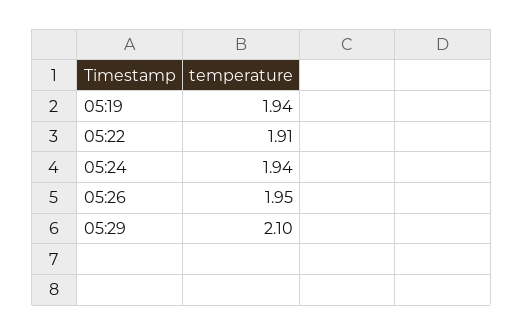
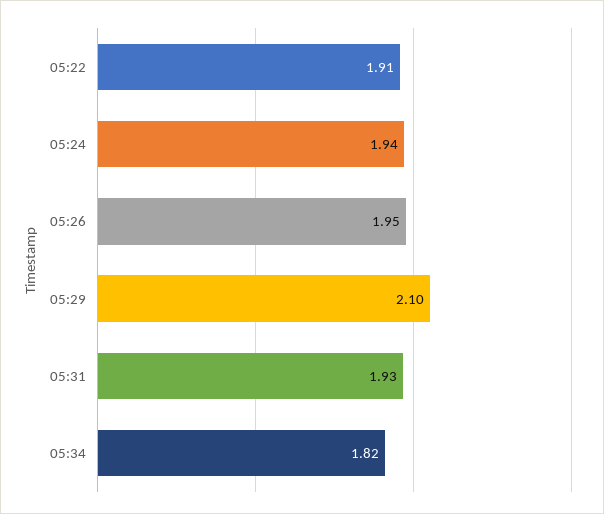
05:19: 1.94 -> none
05:31: none -> 1.93
05:34: none -> 1.82

